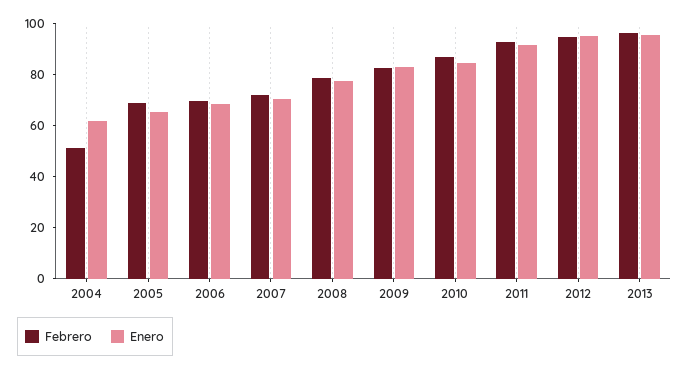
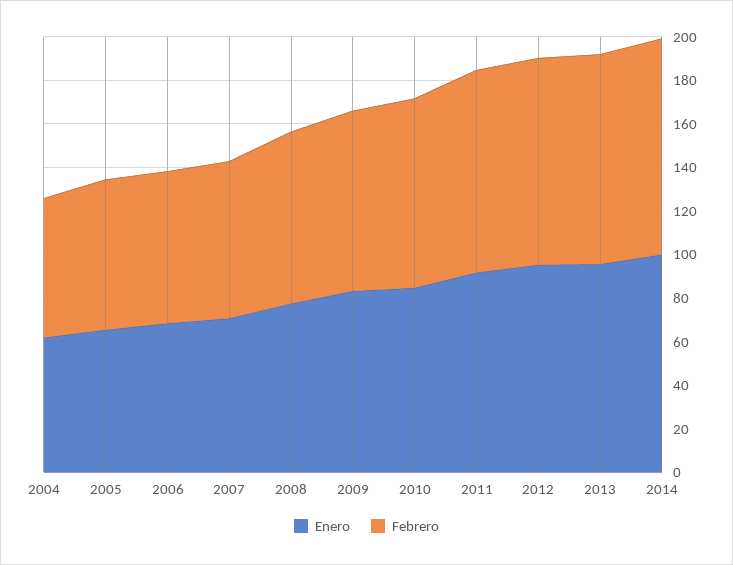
Febrero, 2004: 50 -> 65
Enero, 2014: none -> 100
Febrero, 2014: none -> 100

